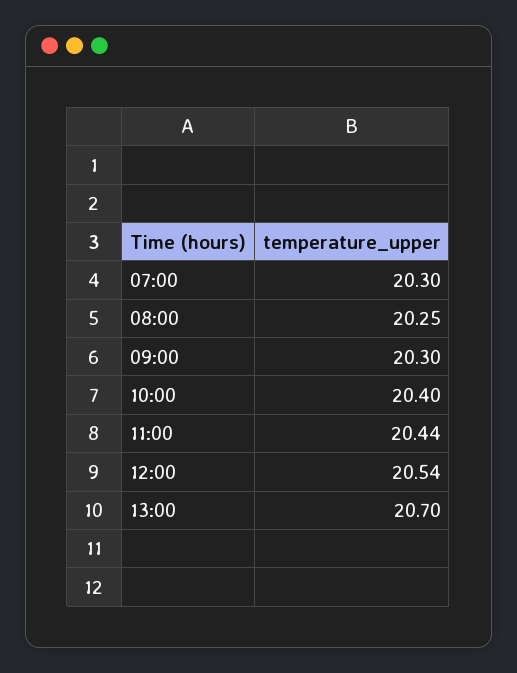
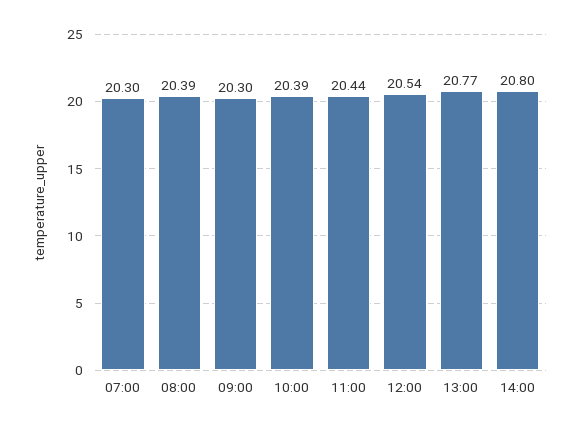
08:00: 20.25 -> 20.39
10:00: 20.4 -> 20.39
13:00: 20.7 -> 20.77
14:00: none -> 20.8

